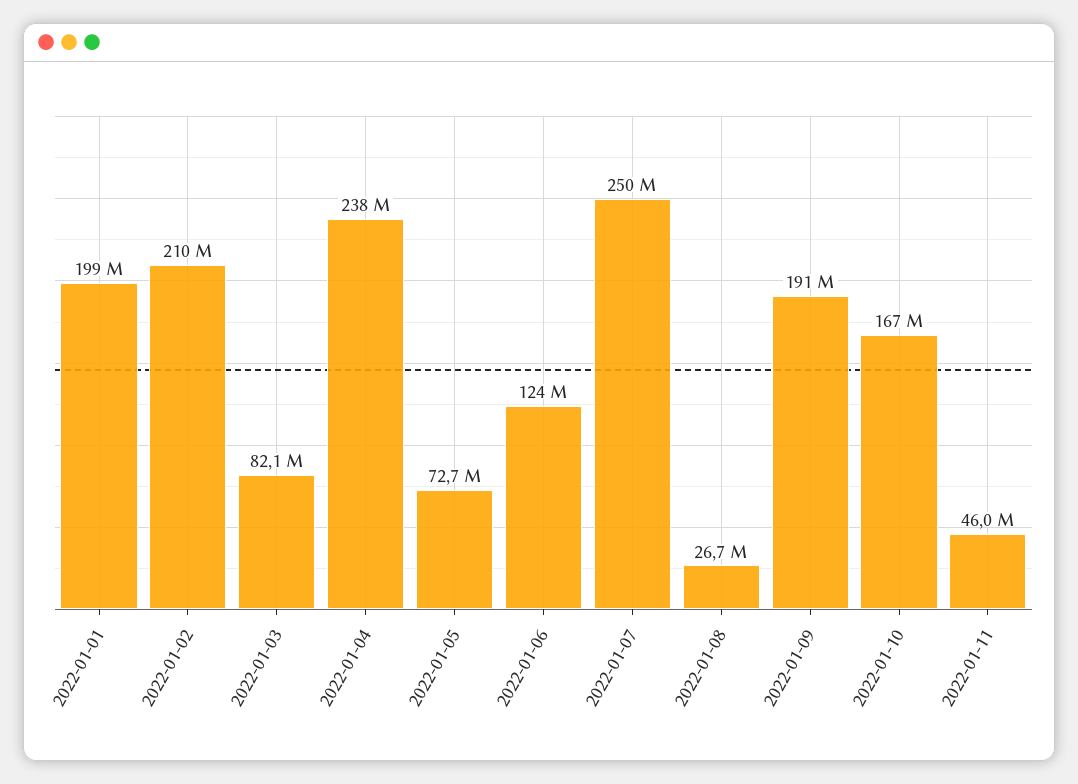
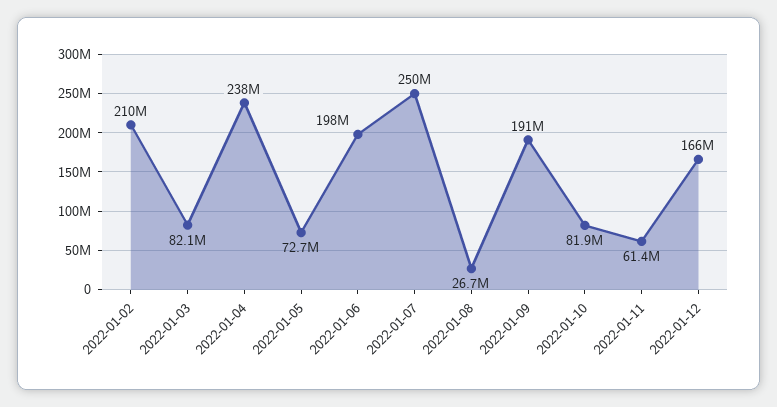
2022-01-01: 199000000 -> none
2022-01-06: 124000000 -> 198000000
2022-01-10: 167000000 -> 81900000
2022-01-11: 46000000 -> 61400000
2022-01-12: none -> 166000000

